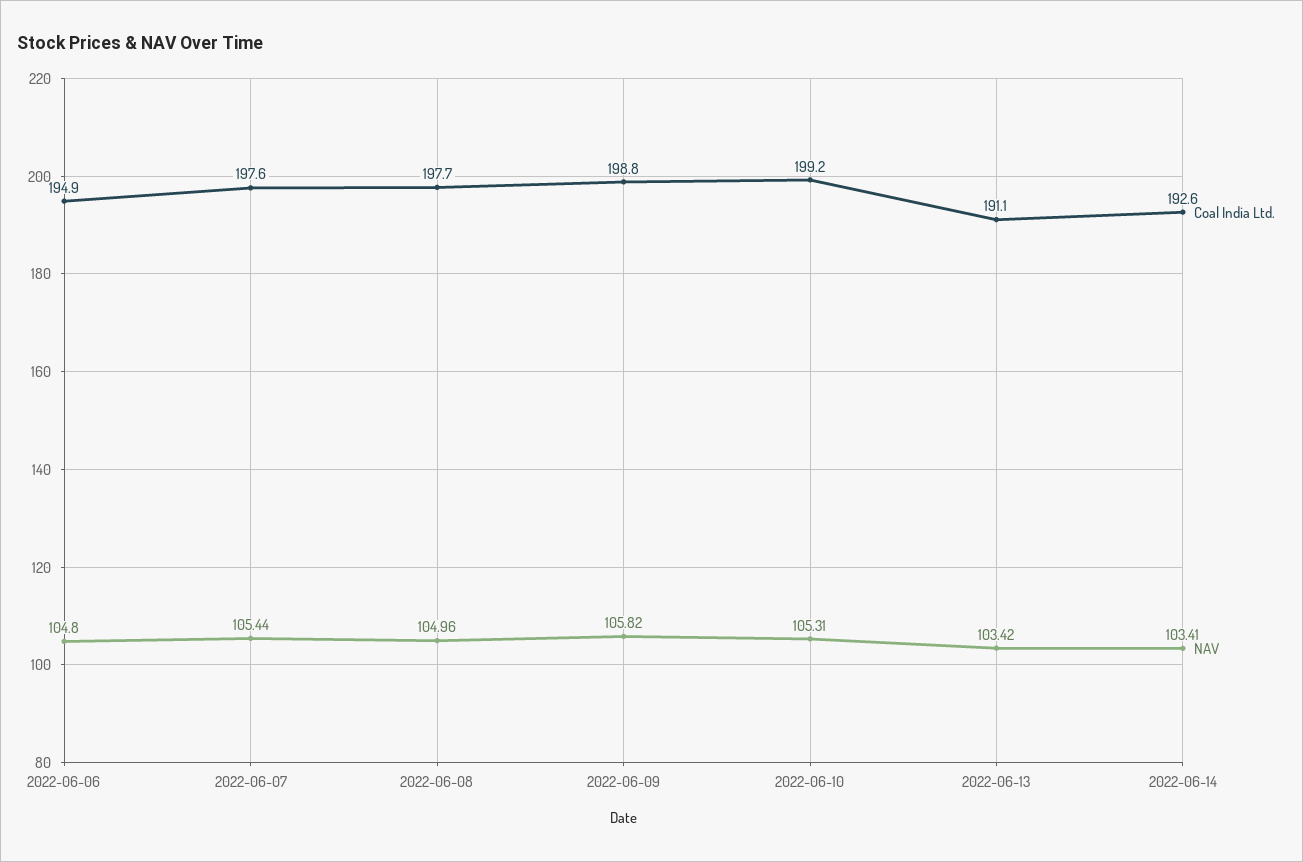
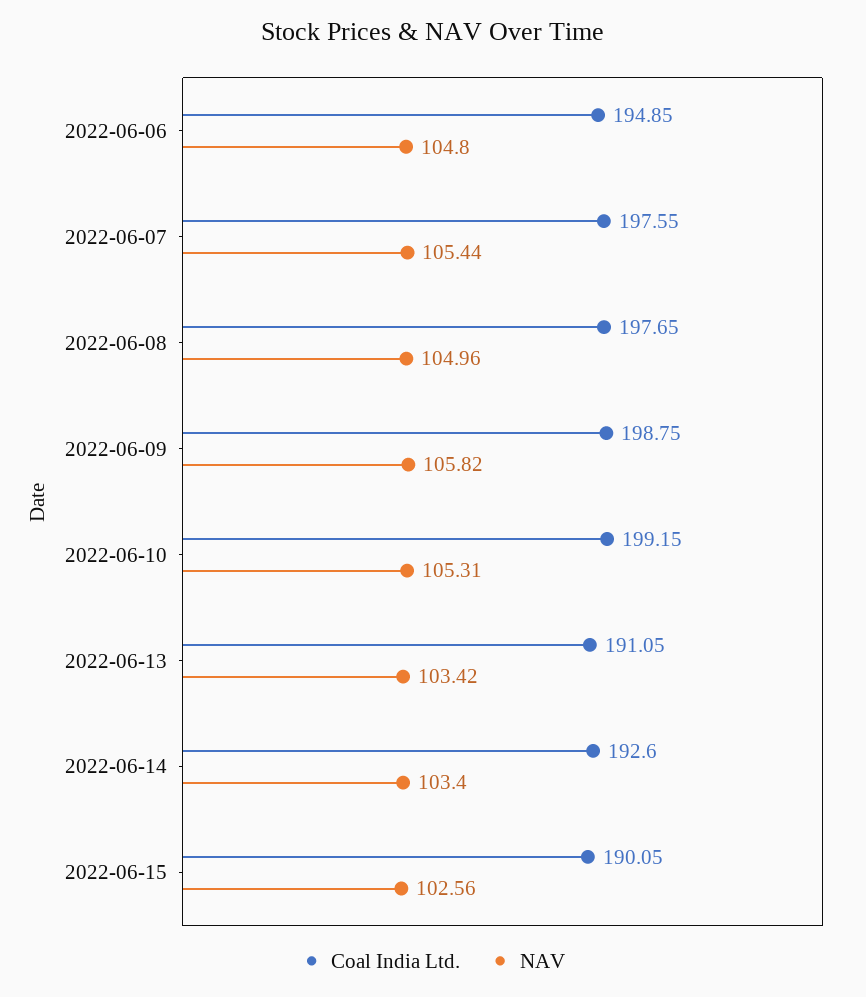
NAV, 2022-06-14: 103.41 -> 103.4
Coal India Ltd., 2022-06-15: none -> 190.05
NAV, 2022-06-15: none -> 102.56

